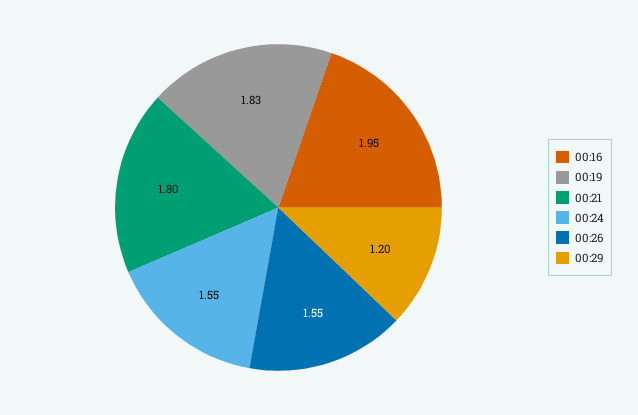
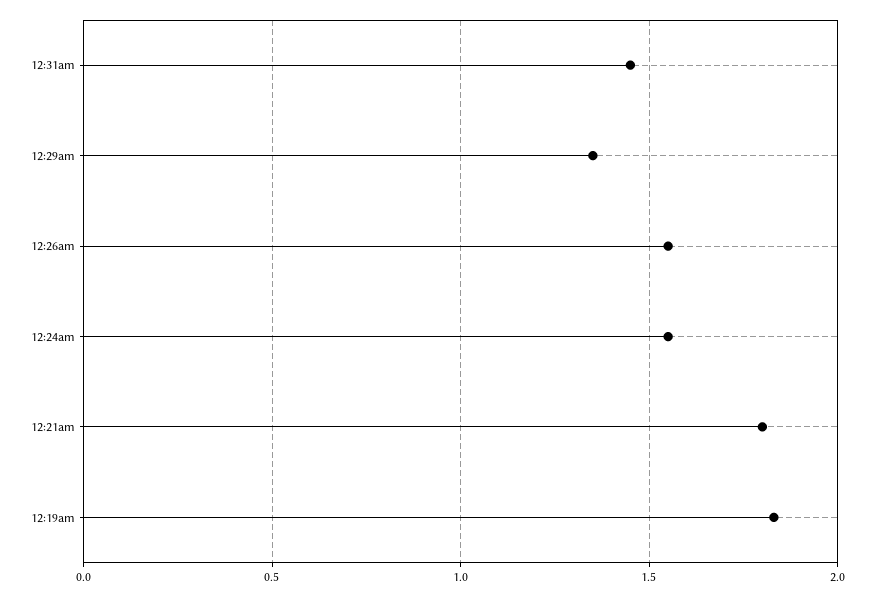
00:16: 1.95 -> none
00:29: 1.2 -> 1.35
12:31am: none -> 1.45

